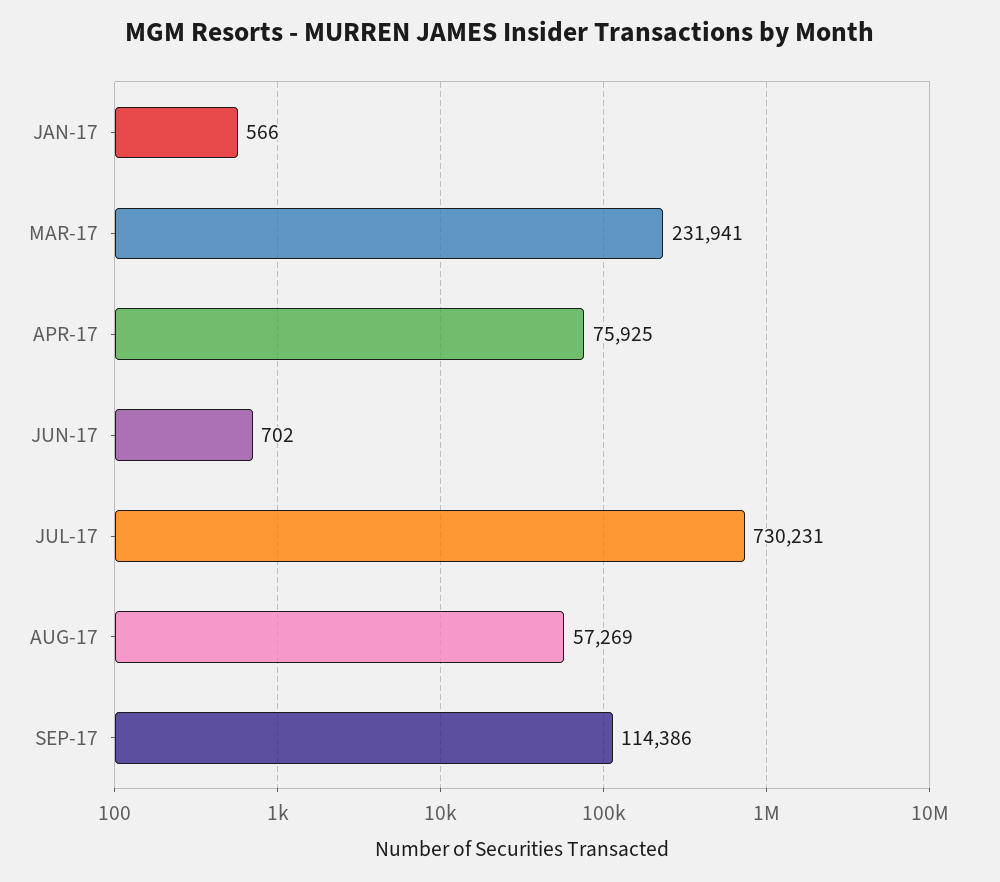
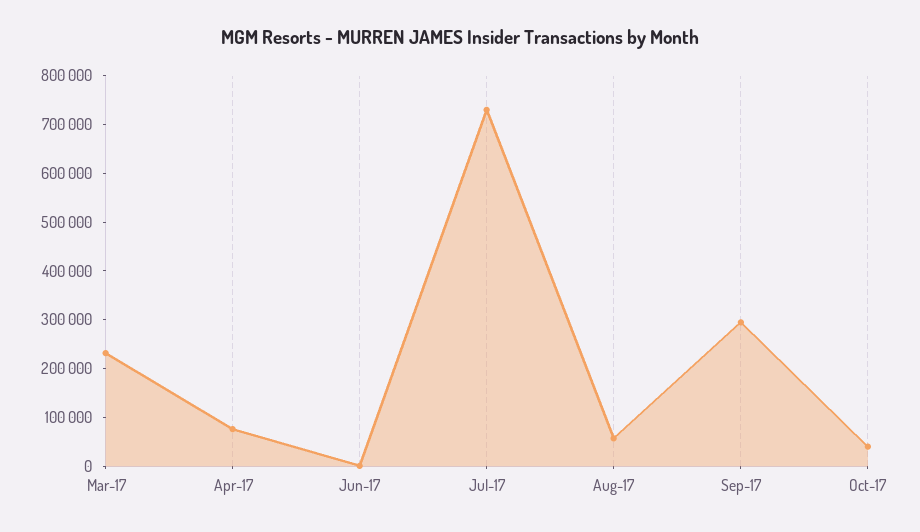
JAN-17: 566 -> none
SEP-17: 114386 -> 300000
Oct-17: none -> 40000

